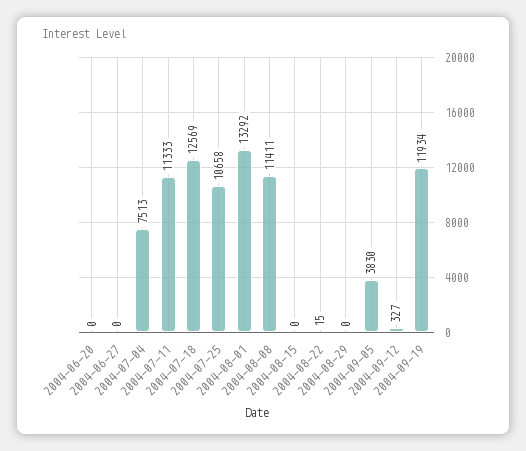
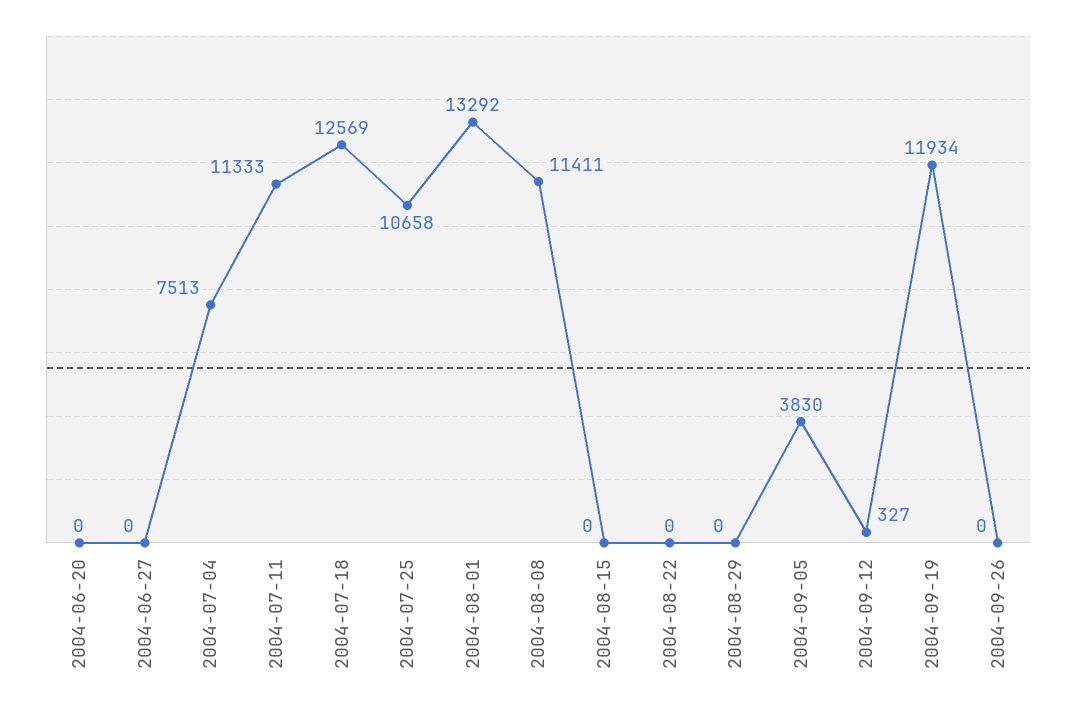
2004-08-22: 15 -> 0
2004-09-26: none -> 0

